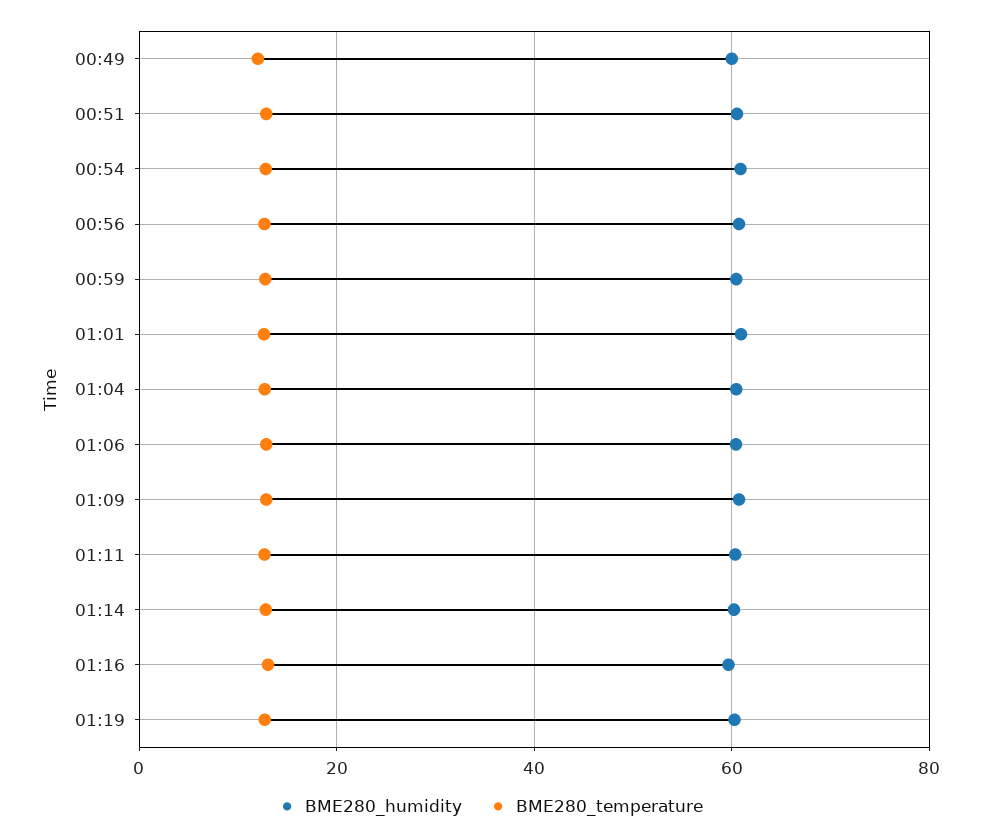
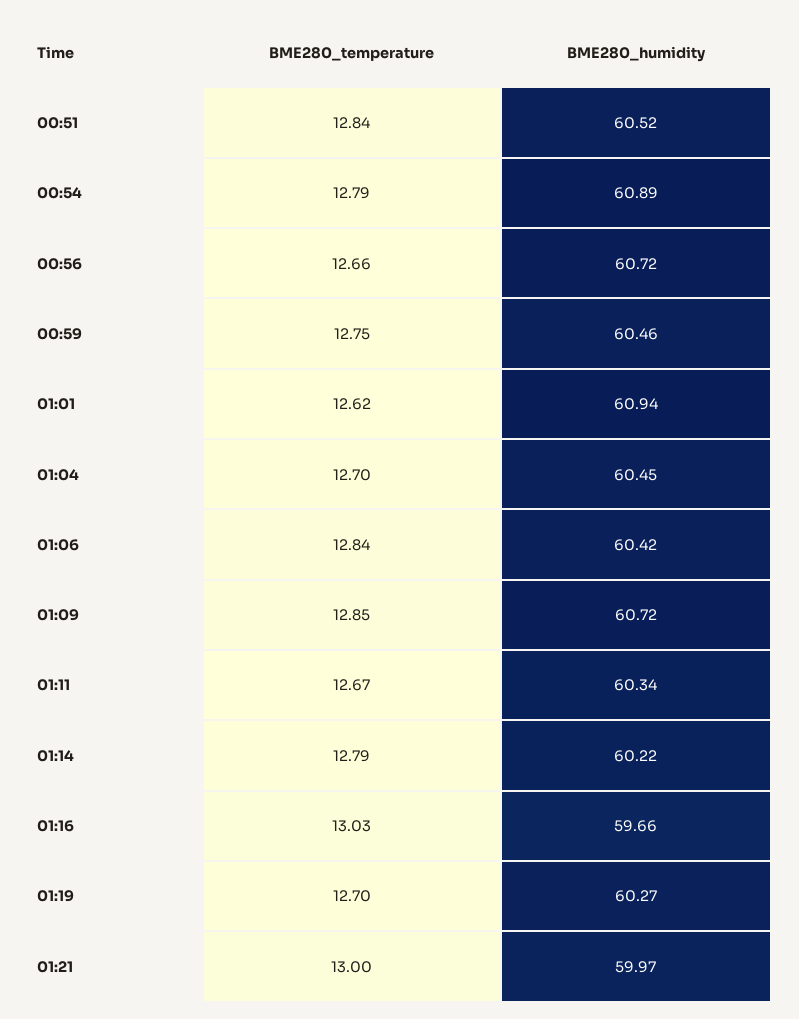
BME280_humidity, 00:49: 60 -> none
BME280_temperature, 00:49: 12 -> none
BME280_temperature, 01:21: none -> 13
BME280_humidity, 01:21: none -> 59.97

